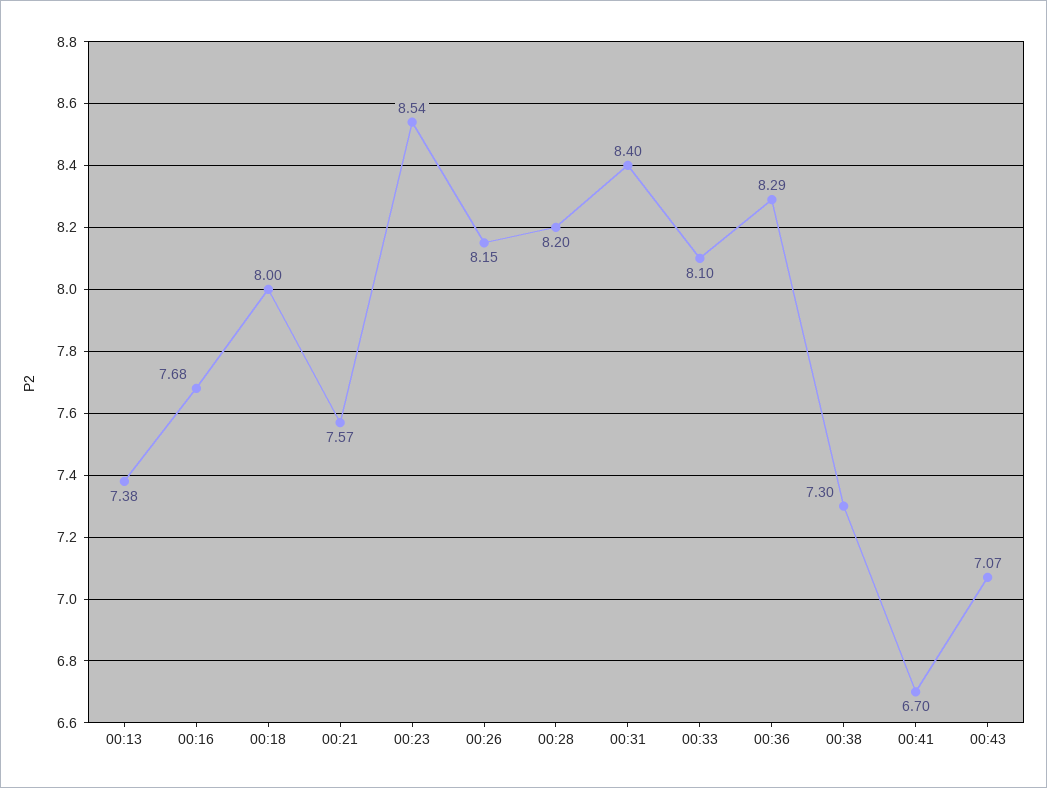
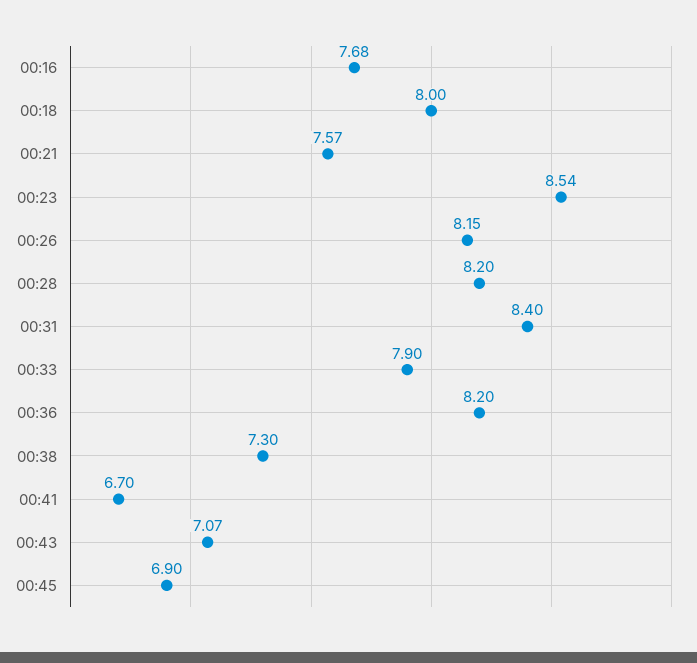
00:13: 7.38 -> none
00:33: 8.1 -> 7.9
00:36: 8.29 -> 8.2
00:45: none -> 6.9

